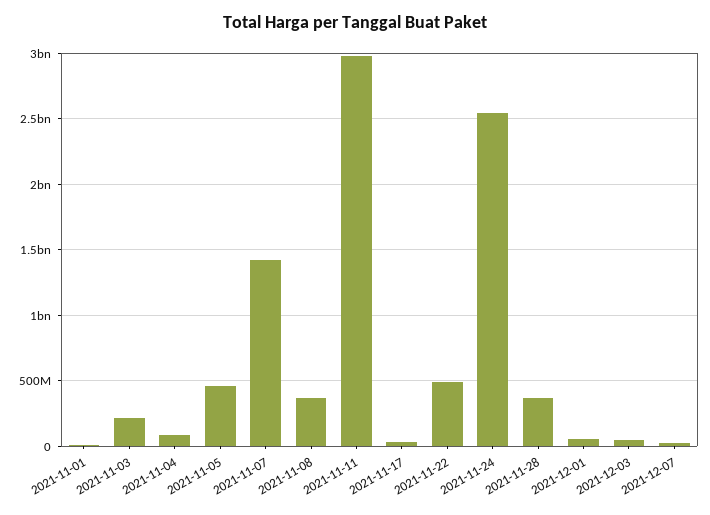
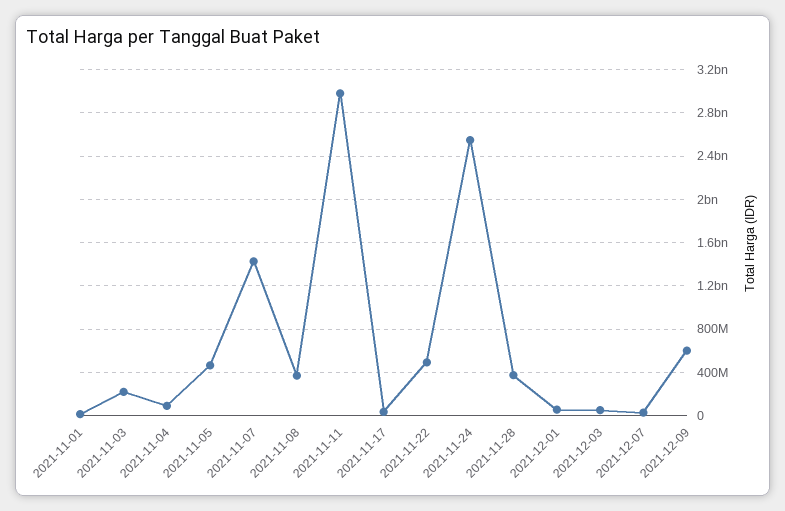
2021-12-09: none -> 600000000

